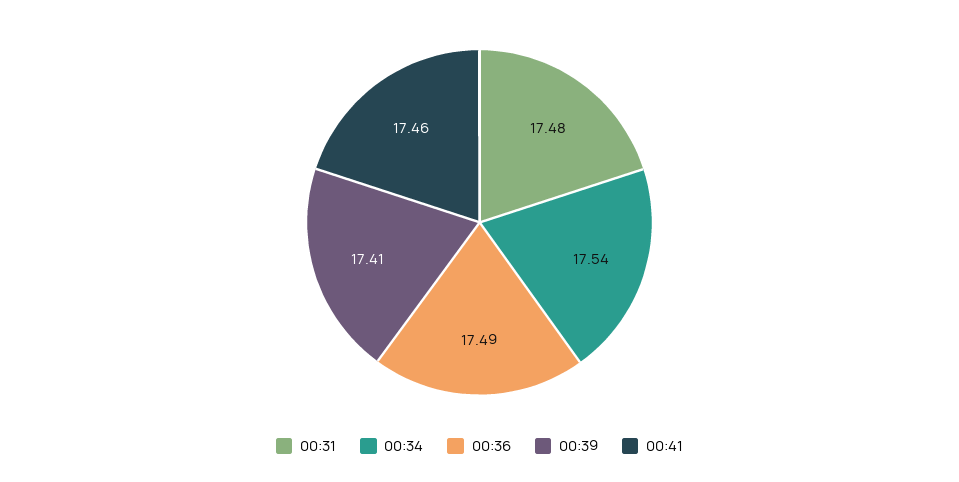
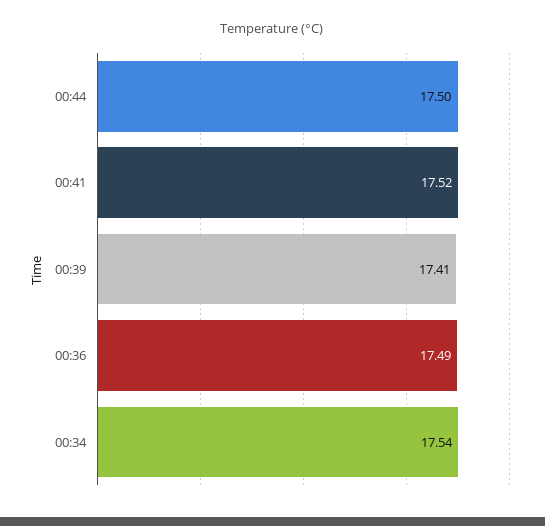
00:31: 17.48 -> none
00:41: 17.46 -> 17.52
00:44: none -> 17.5

